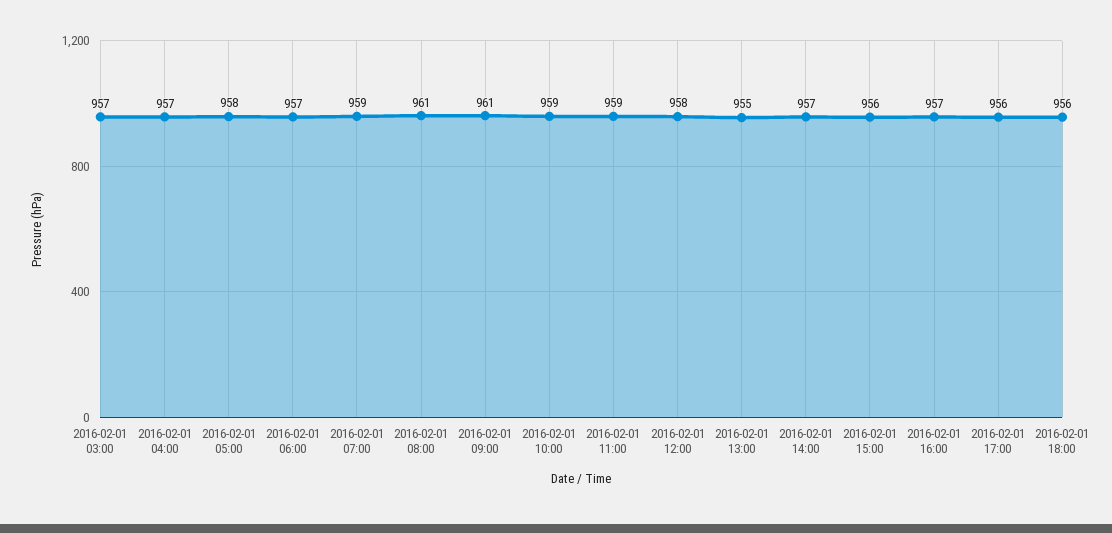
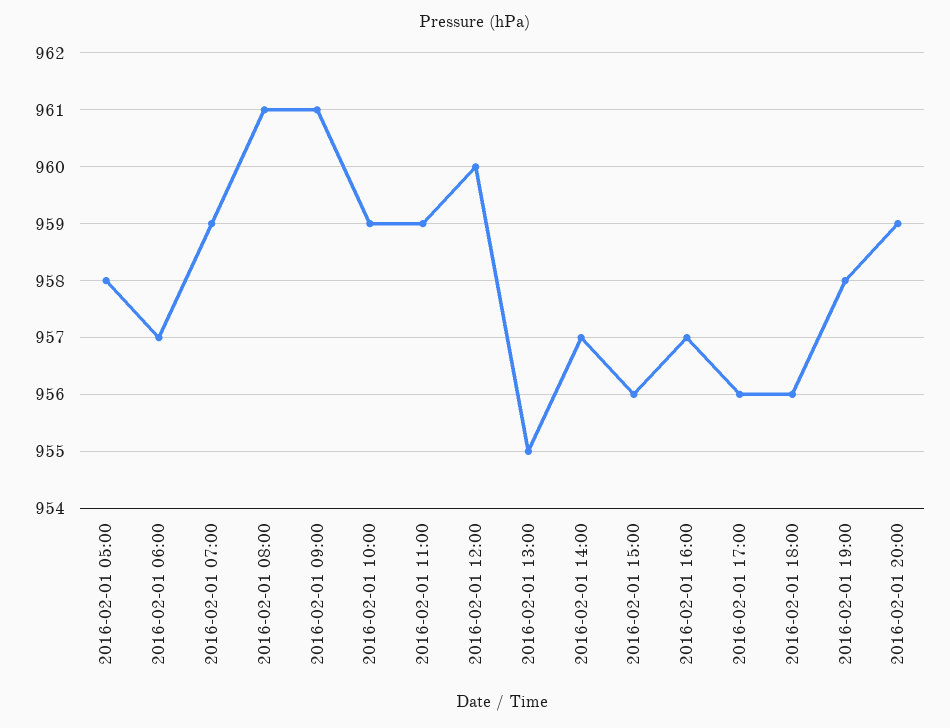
2016-02-01 03:00: 957 -> none
2016-02-01 04:00: 957 -> none
2016-02-01 12:00: 958 -> 960
2016-02-01 19:00: none -> 958
2016-02-01 20:00: none -> 959

